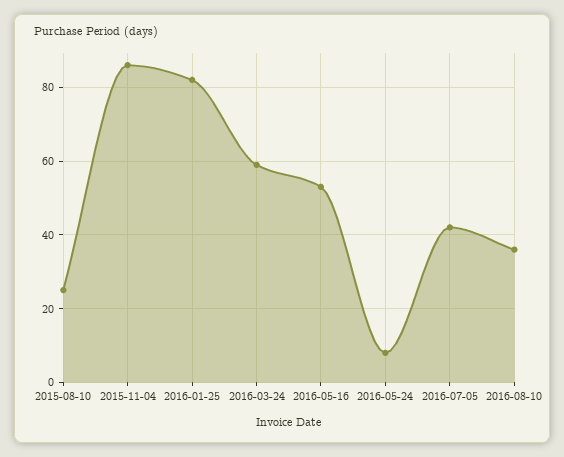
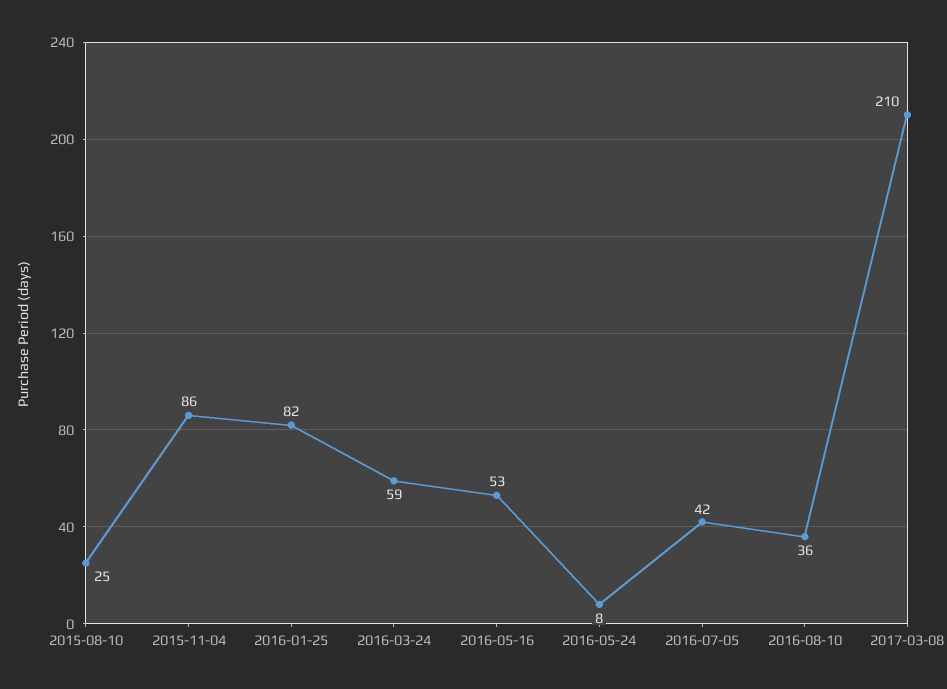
2017-03-08: none -> 210

